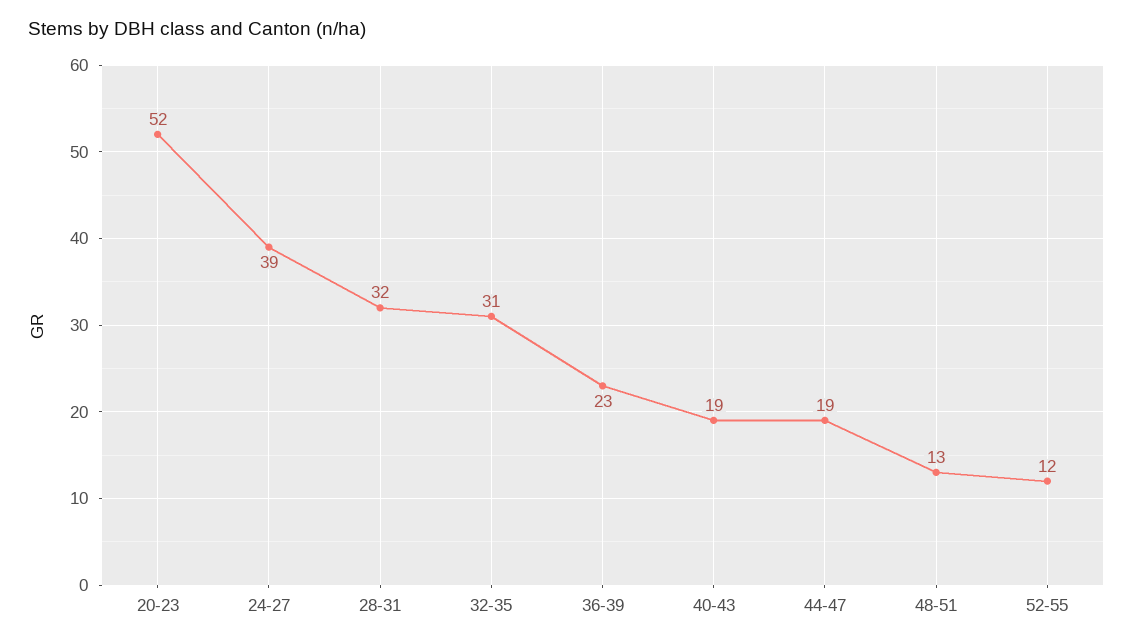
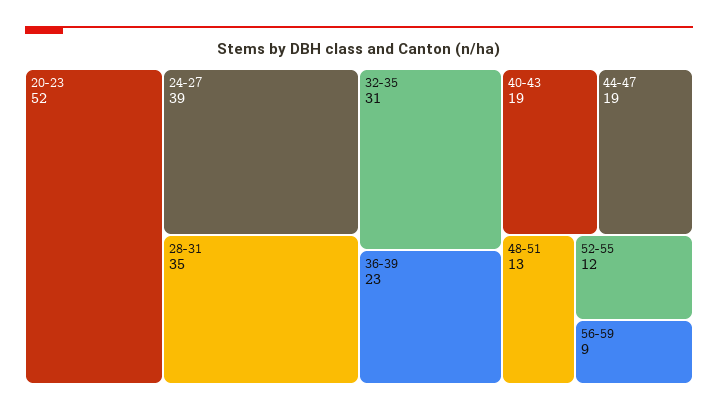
28-31: 32 -> 35
56-59: none -> 9

